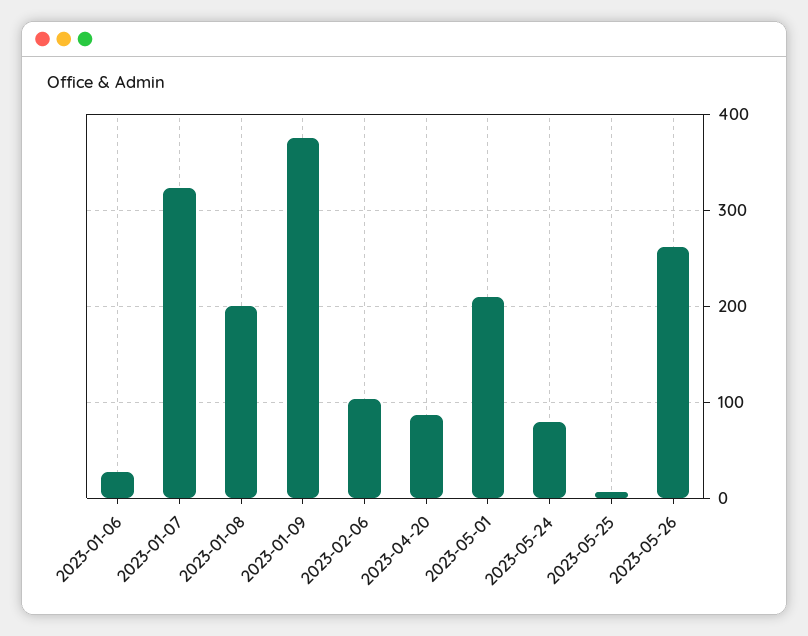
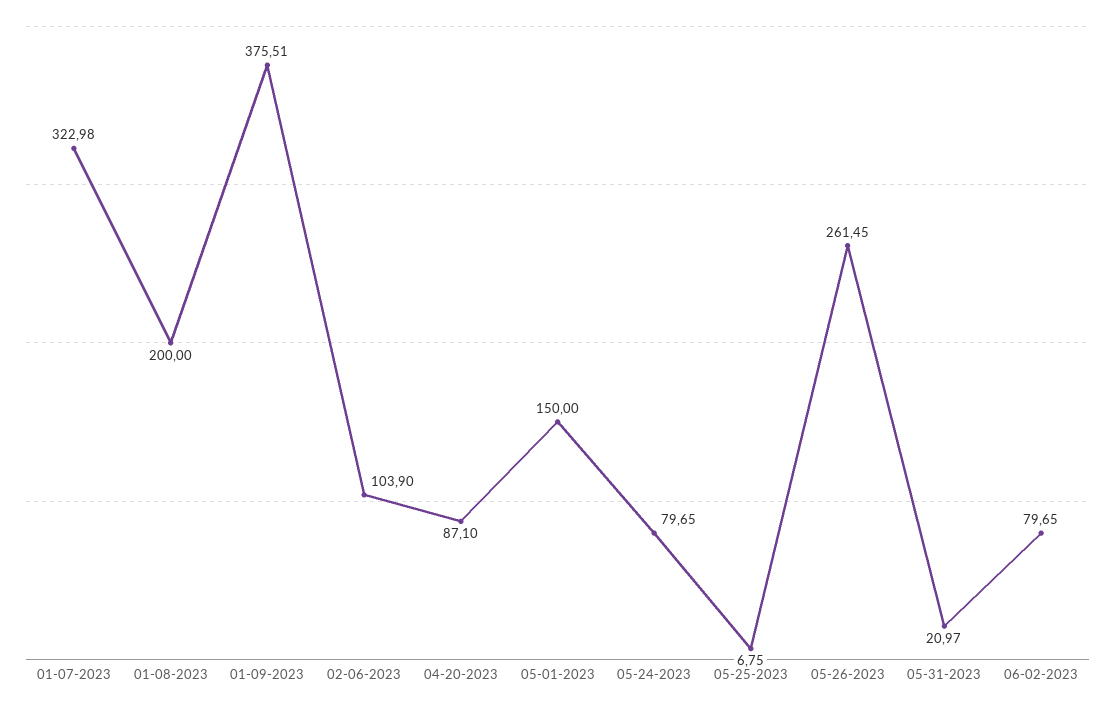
2023-01-06: 30 -> none
2023-05-01: 210 -> 150
05-31-2023: none -> 20.97
06-02-2023: none -> 79.65

